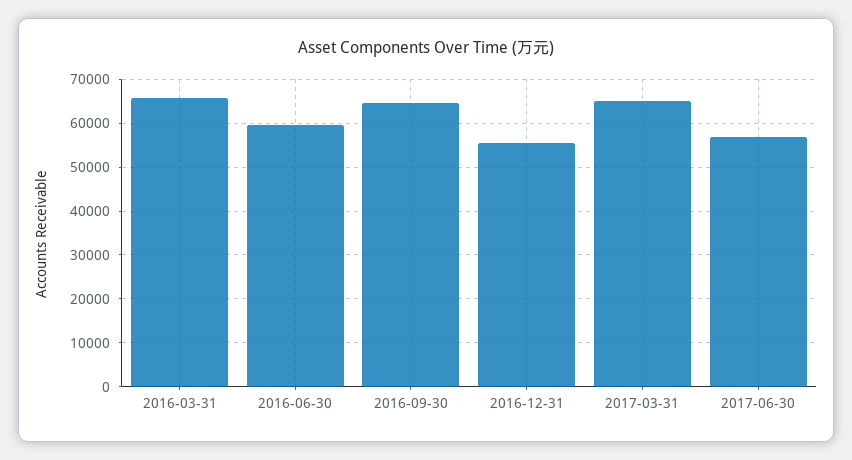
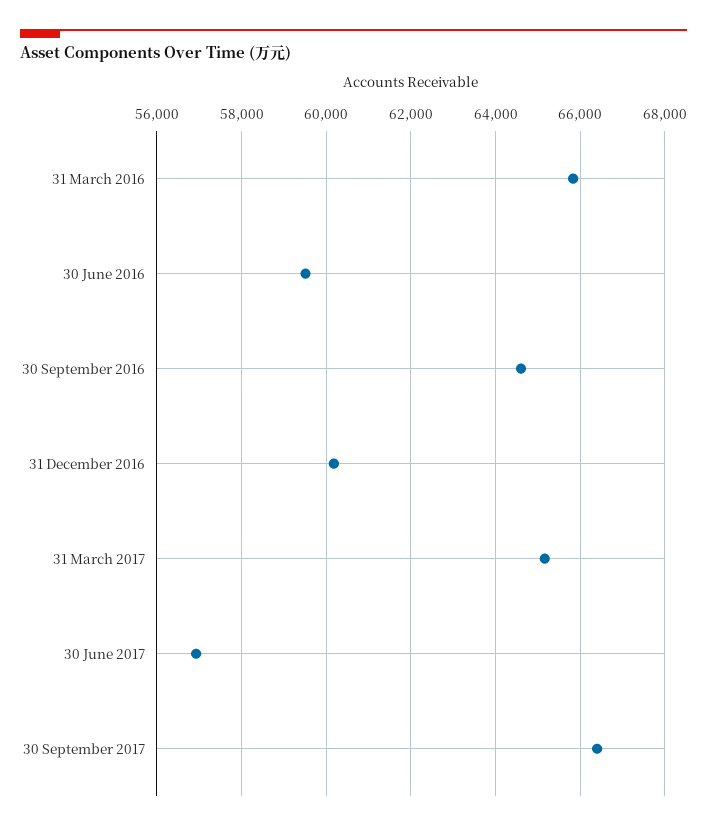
2016-12-31: 56000 -> 60200
30 September 2017: none -> 66400

